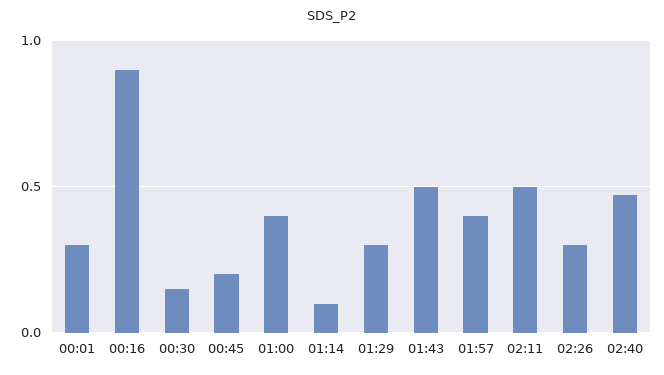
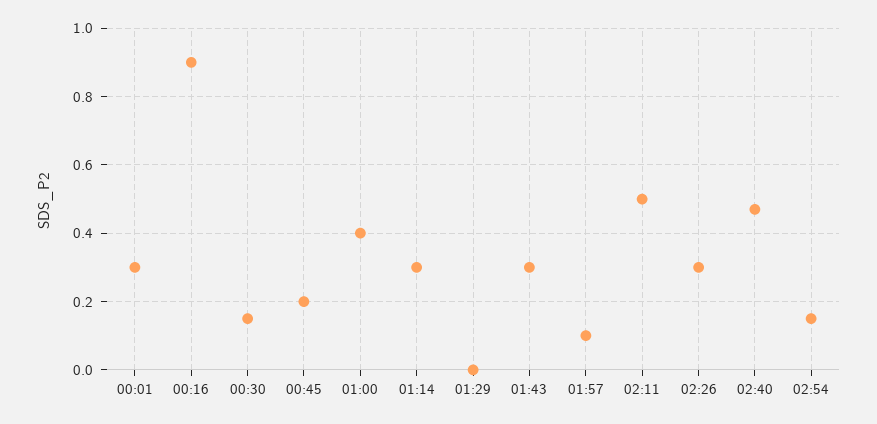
01:14: 0.1 -> 0.3
01:29: 0.3 -> 0
01:43: 0.5 -> 0.3
01:57: 0.4 -> 0.1
02:54: none -> 0.15

